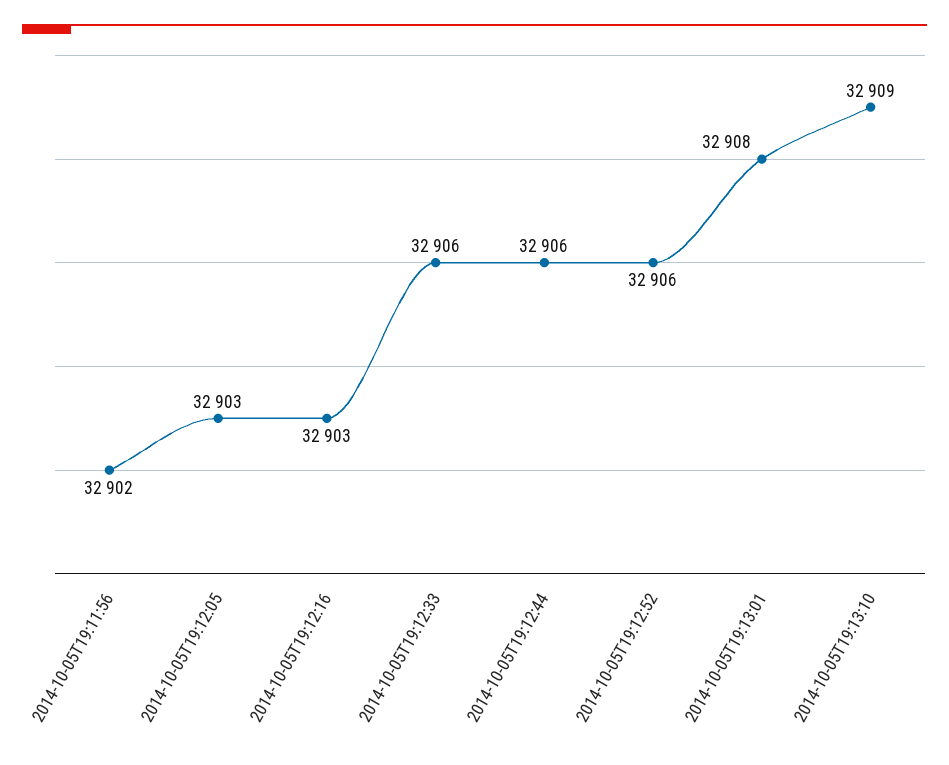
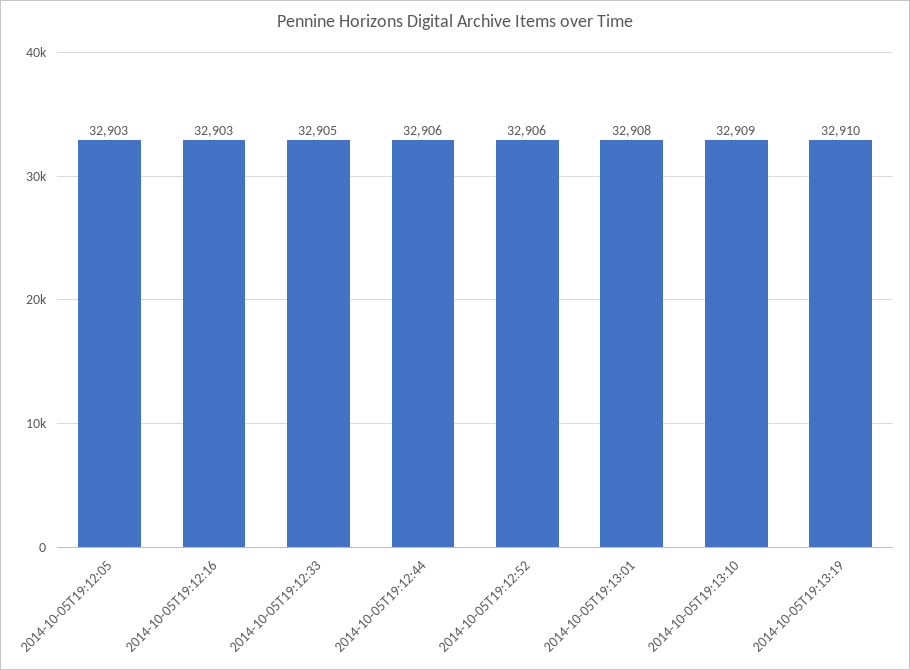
2014-10-05T19:11:56: 32902 -> none
2014-10-05T19:12:33: 32906 -> 32905
2014-10-05T19:13:19: none -> 32910

